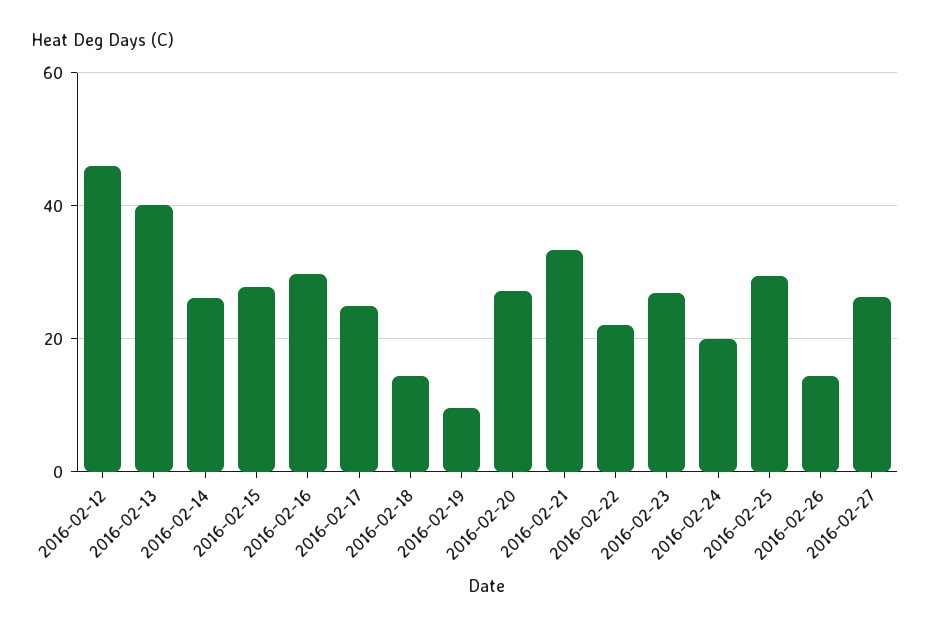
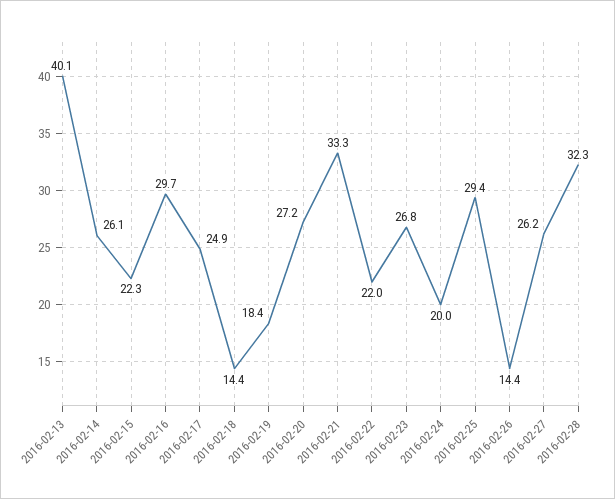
2016-02-12: 46 -> none
2016-02-15: 28 -> 22.3
2016-02-19: 10 -> 18.4
2016-02-28: none -> 32.3

